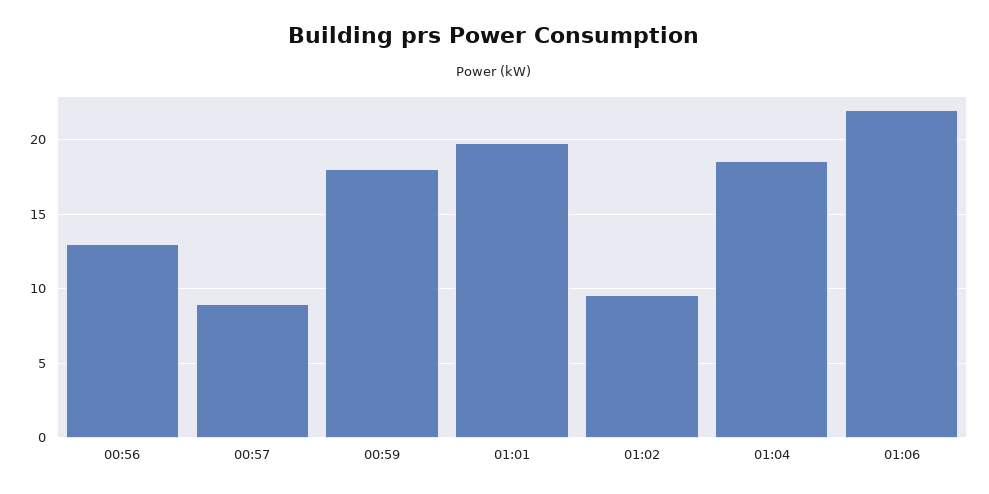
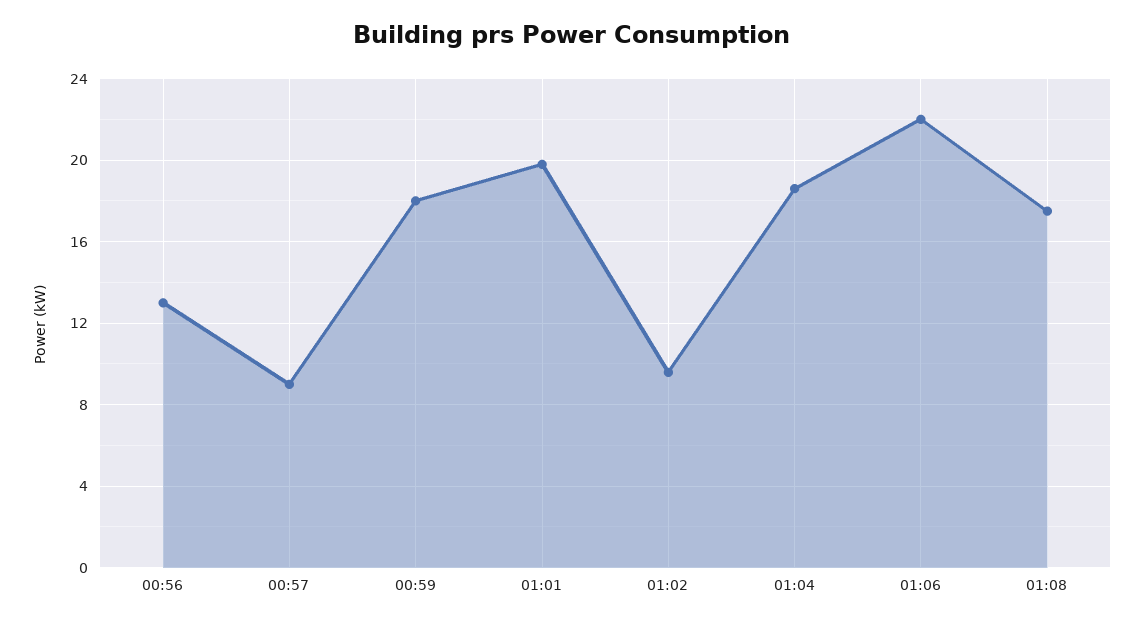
01:08: none -> 17.5

